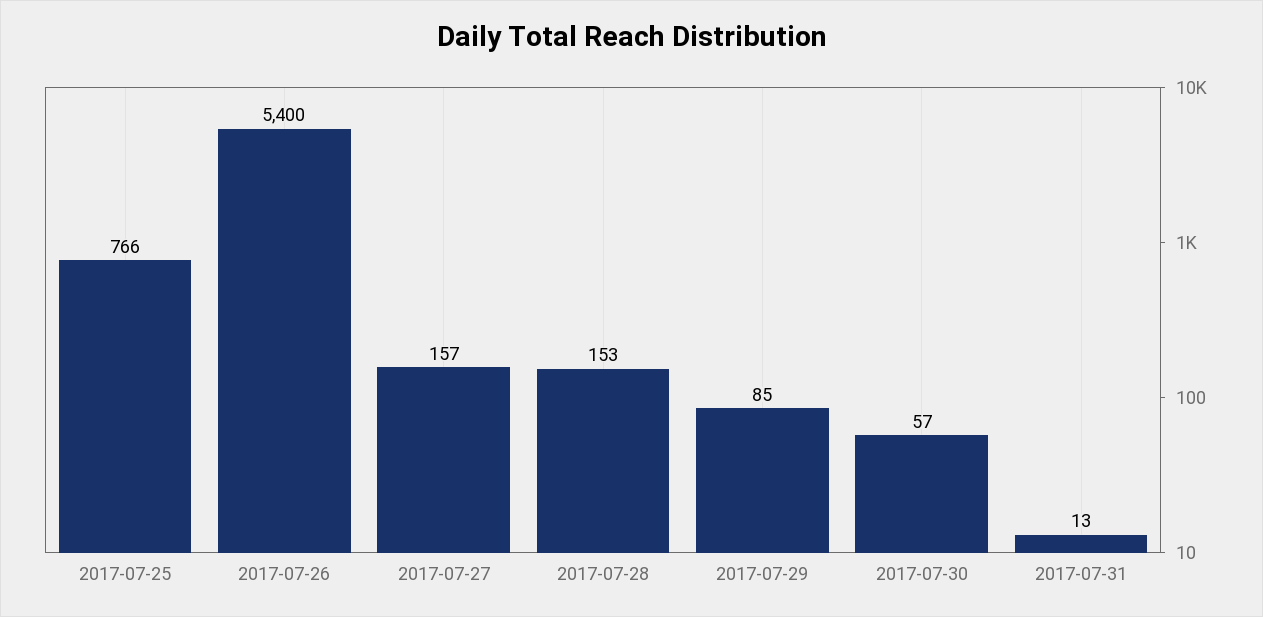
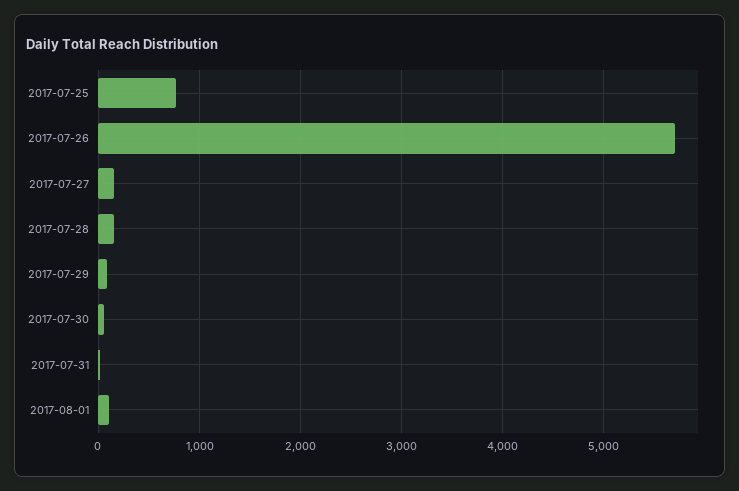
2017-07-26: 5400 -> 5700
2017-08-01: none -> 100

